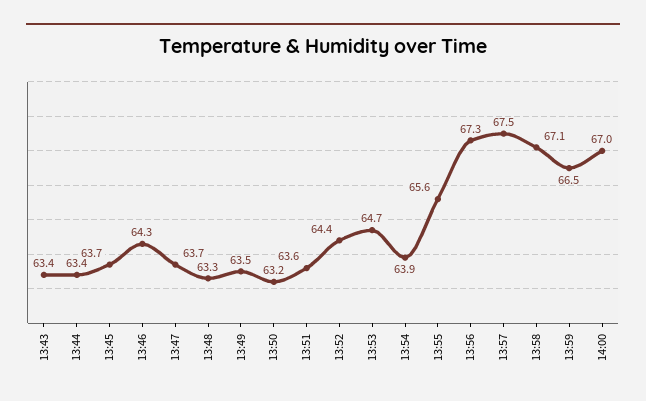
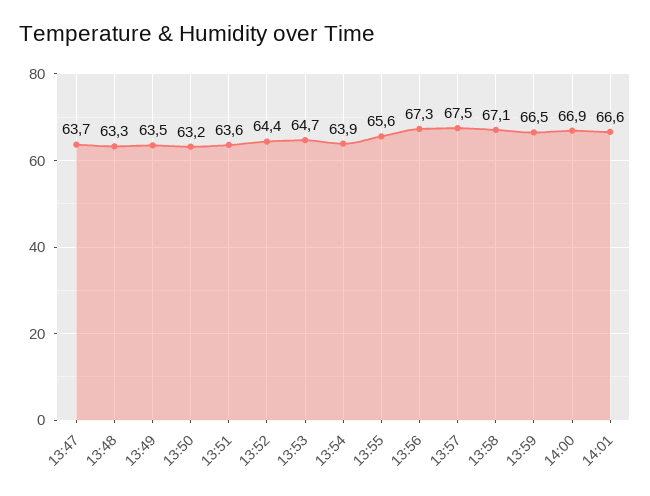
13:43: 63.4 -> none
13:44: 63.4 -> none
13:45: 63.7 -> none
13:46: 64.3 -> none
14:00: 67 -> 66.9
14:01: none -> 66.6

